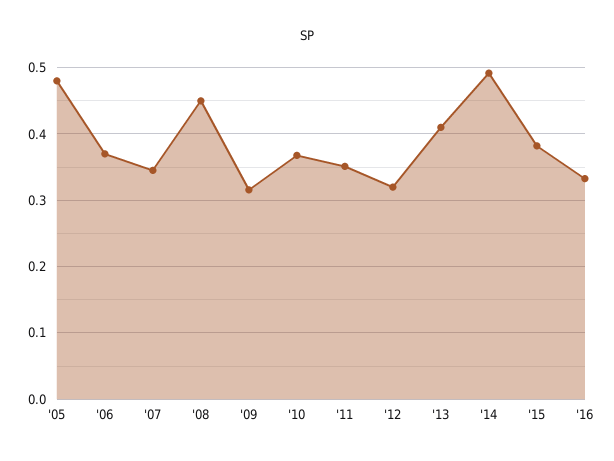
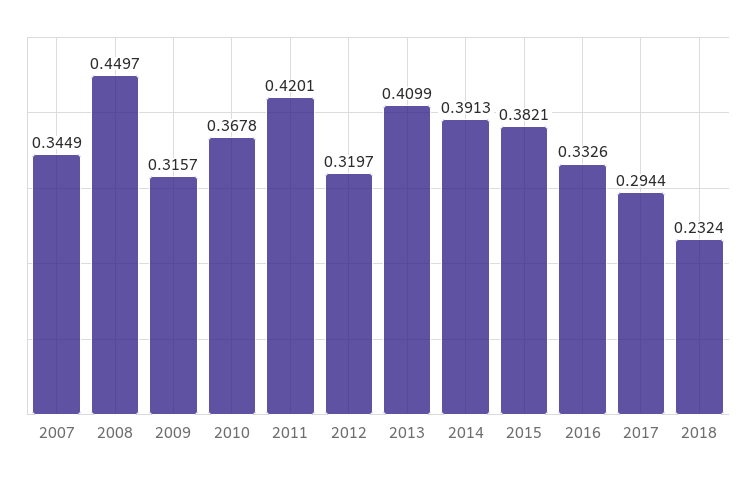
'05: 0.48 -> none
'06: 0.37 -> none
'11: 0.35 -> 0.4201
'14: 0.49 -> 0.3913
2017: none -> 0.2944
2018: none -> 0.2324

